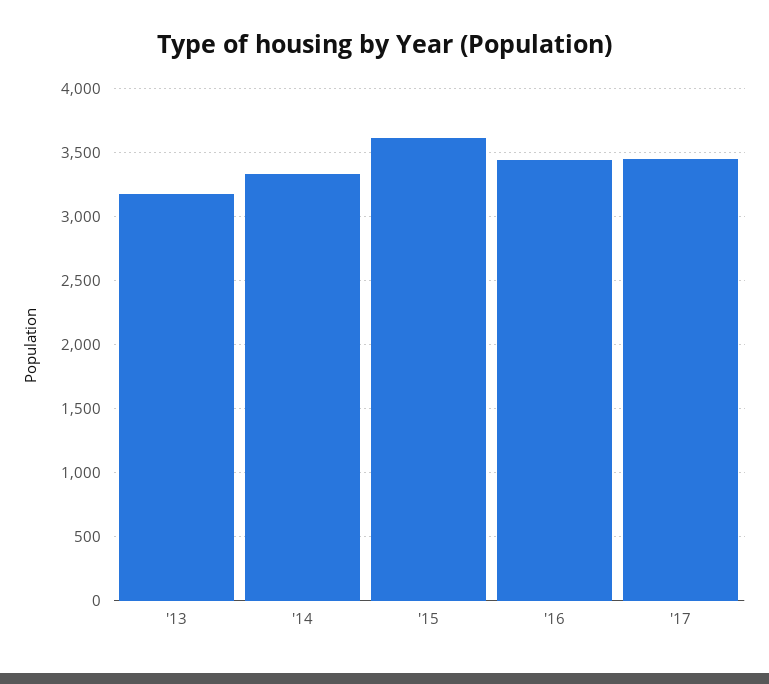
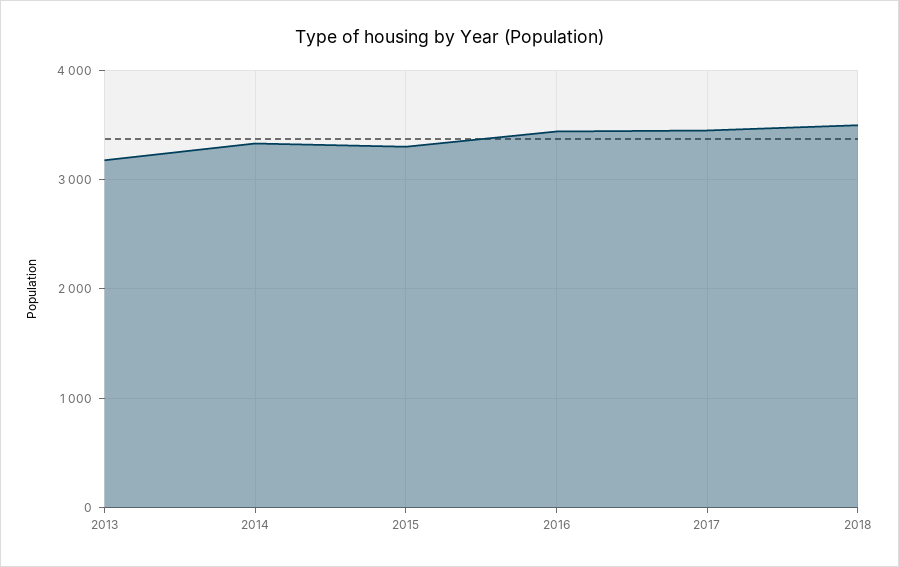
'15: 3600 -> 3300
2018: none -> 3500

